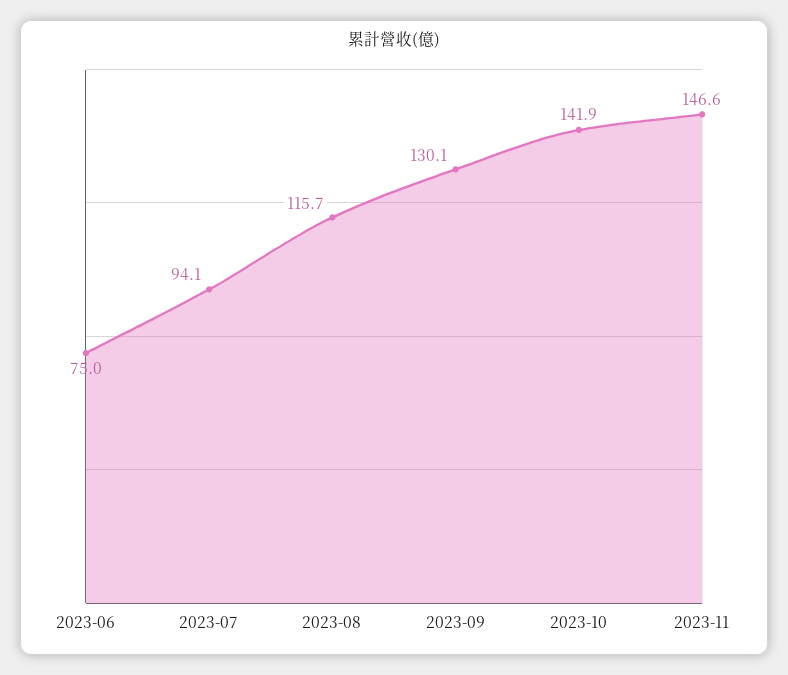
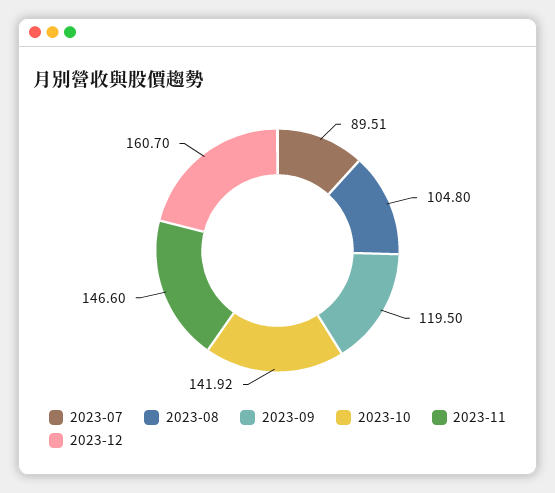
2023-06: 75 -> none
2023-07: 94.1 -> 89.51
2023-08: 115.7 -> 104.8
2023-09: 130.1 -> 119.5
2023-12: none -> 160.7

